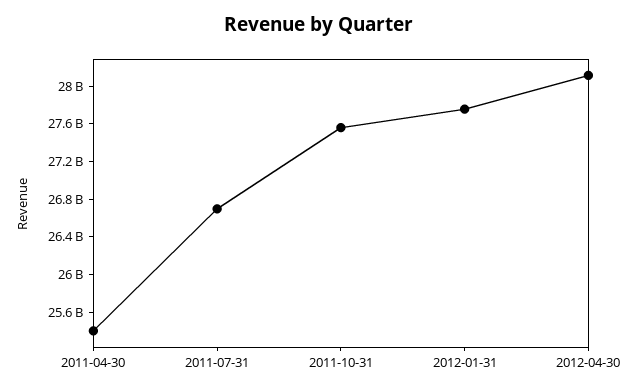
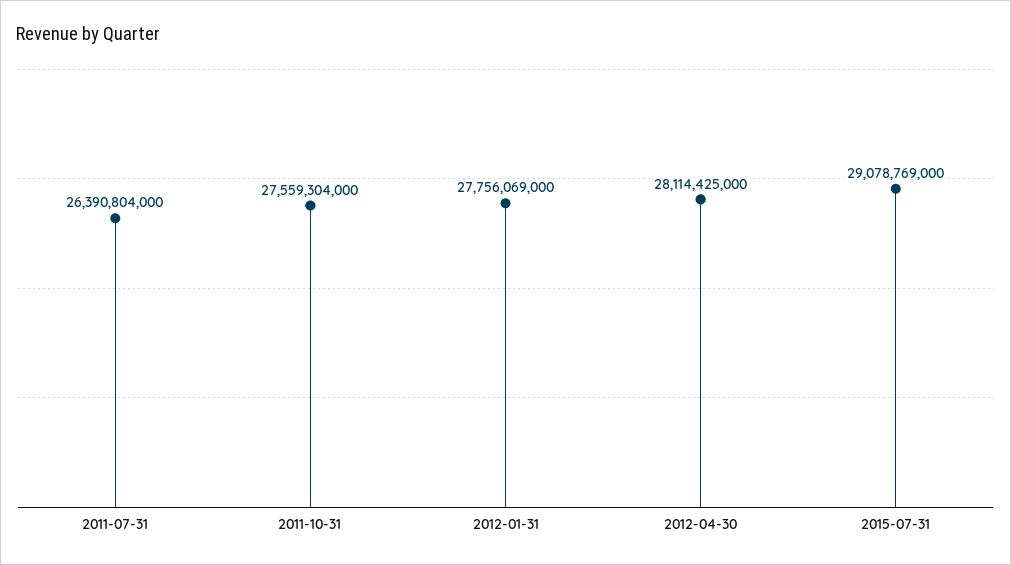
2011-04-30: 25400000000 -> none
2011-07-31: 26700000000 -> 26390804000
2015-07-31: none -> 29078769000

